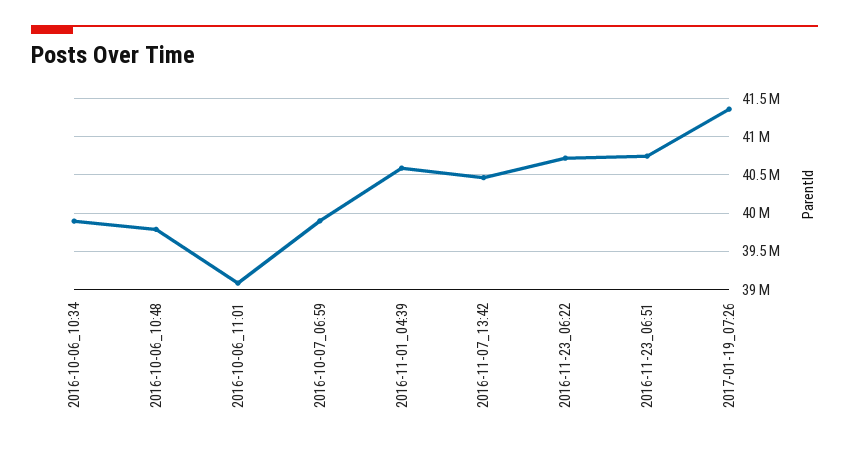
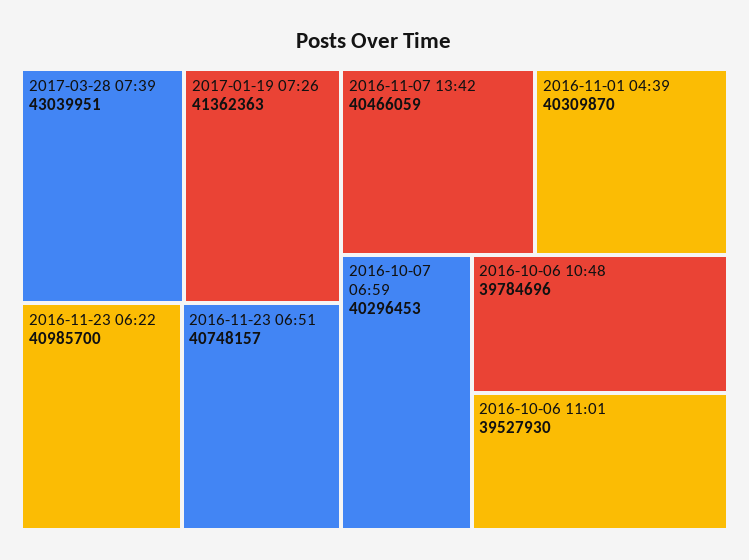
2016-10-06_10:34: 39900000 -> none
2016-10-06_11:01: 39100000 -> 39527930
2016-10-07_06:59: 39900000 -> 40296453
2016-11-01_04:39: 40600000 -> 40309870
2016-11-23_06:22: 40700000 -> 40985700
2017-03-28 07:39: none -> 43039951

